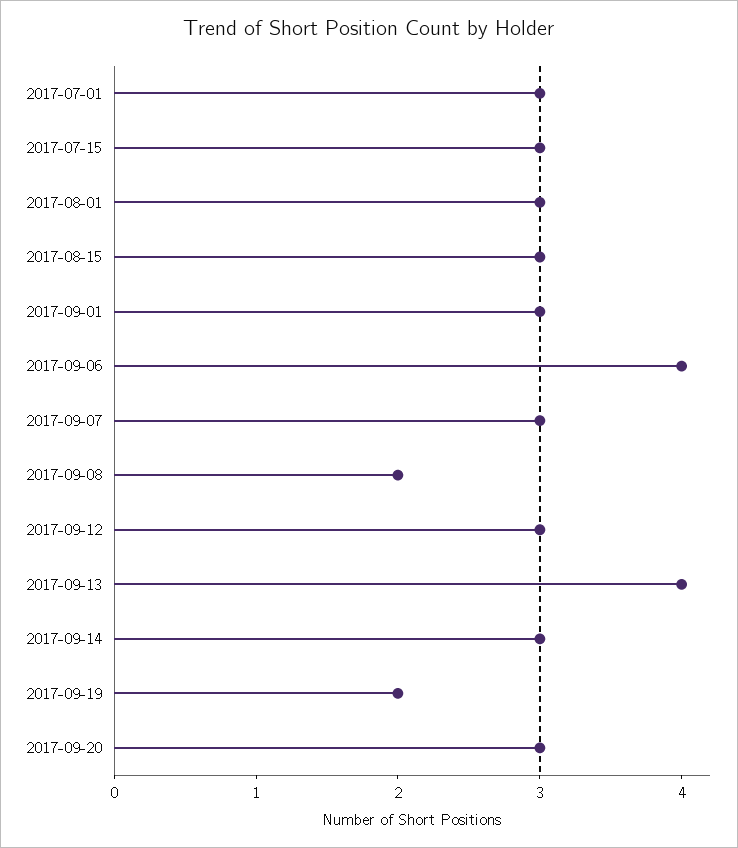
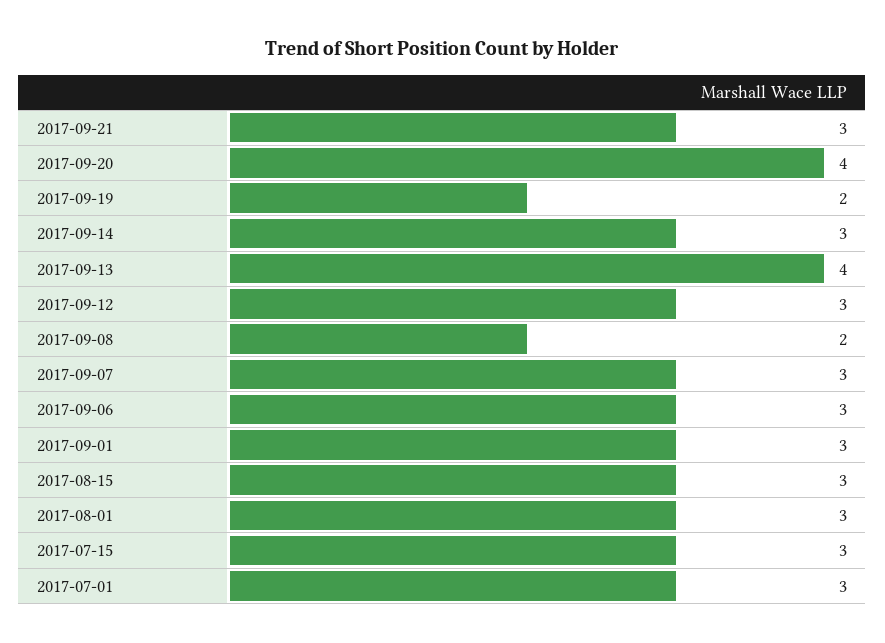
2017-09-06: 4 -> 3
2017-09-20: 3 -> 4
2017-09-21: none -> 3

